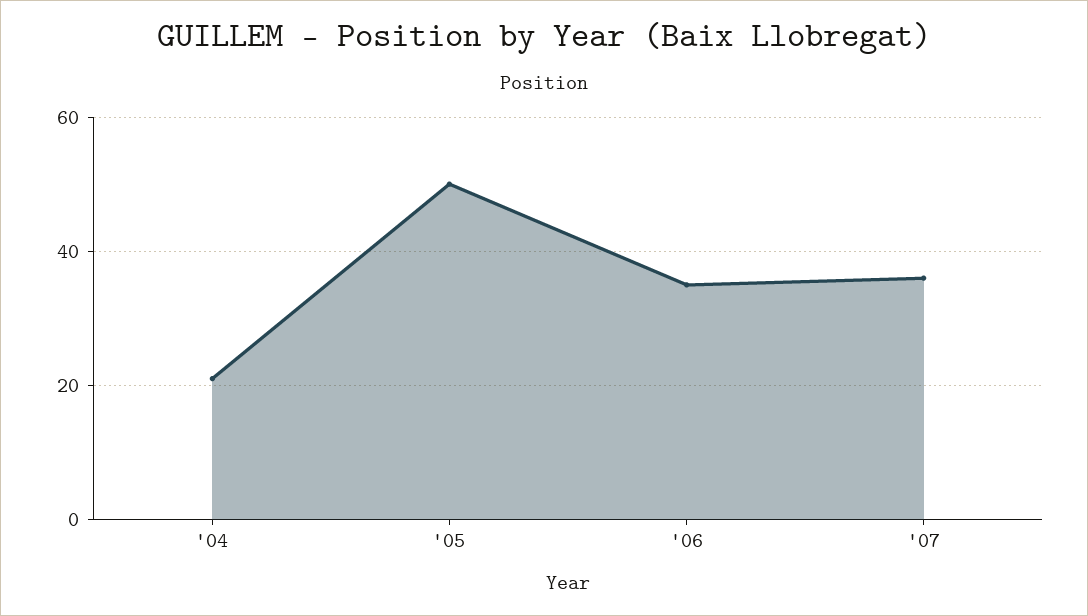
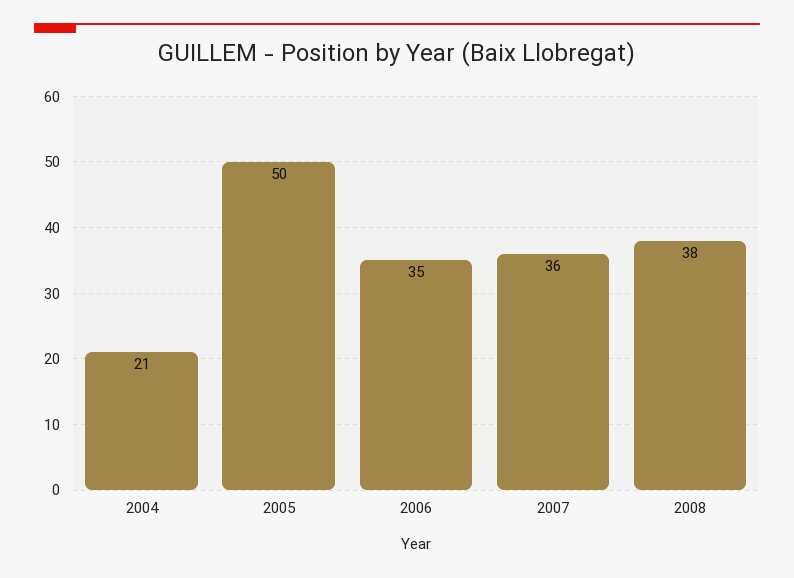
2008: none -> 38

